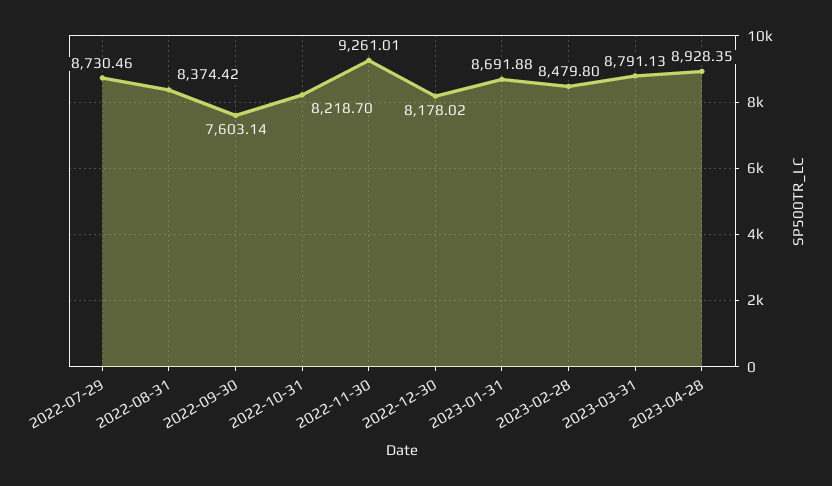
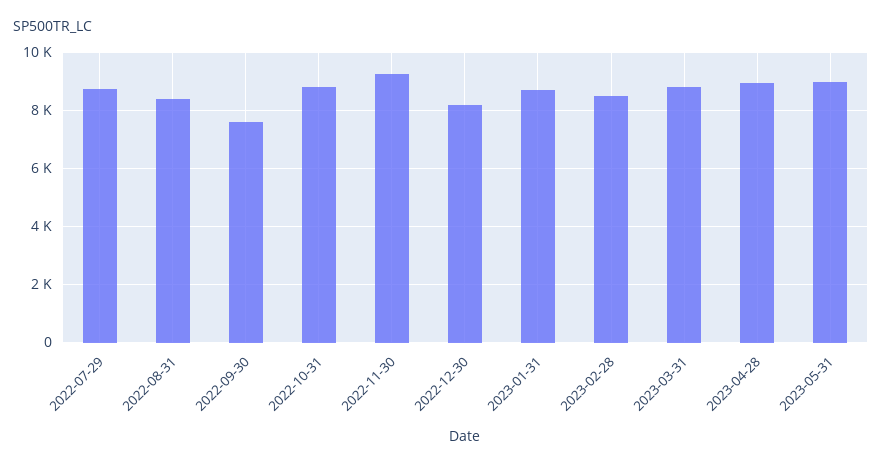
2022-10-31: 8218.7 -> 8750
2023-05-31: none -> 9000

